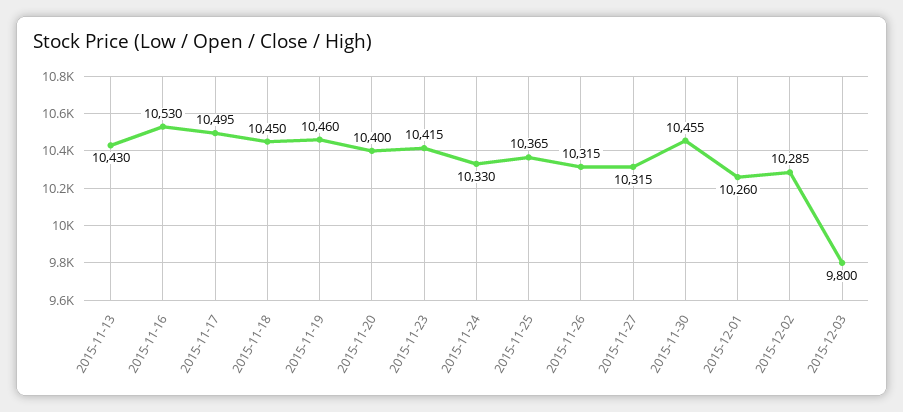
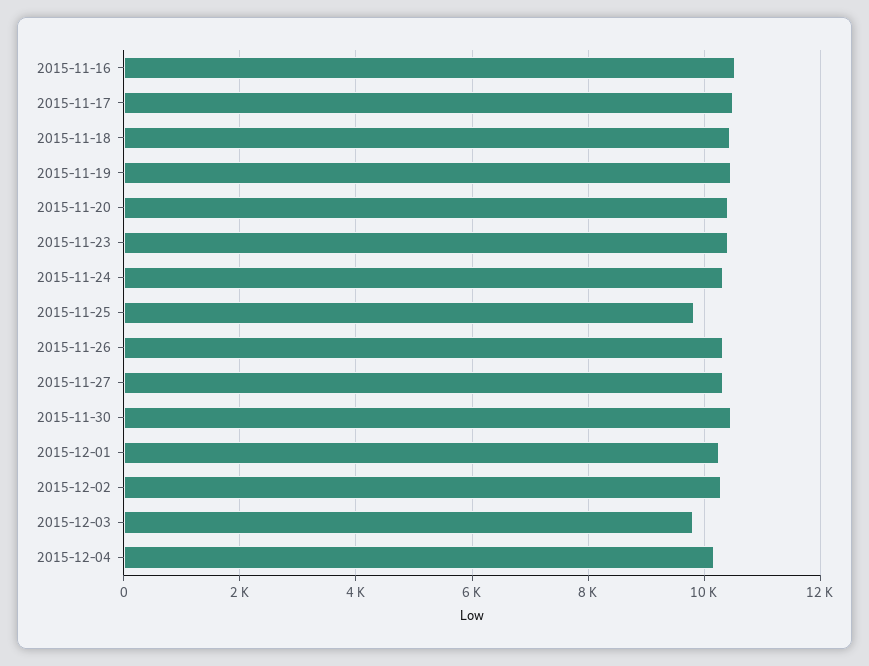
2015-11-13: 10430 -> none
2015-11-25: 10365 -> 9800
2015-12-04: none -> 10200

